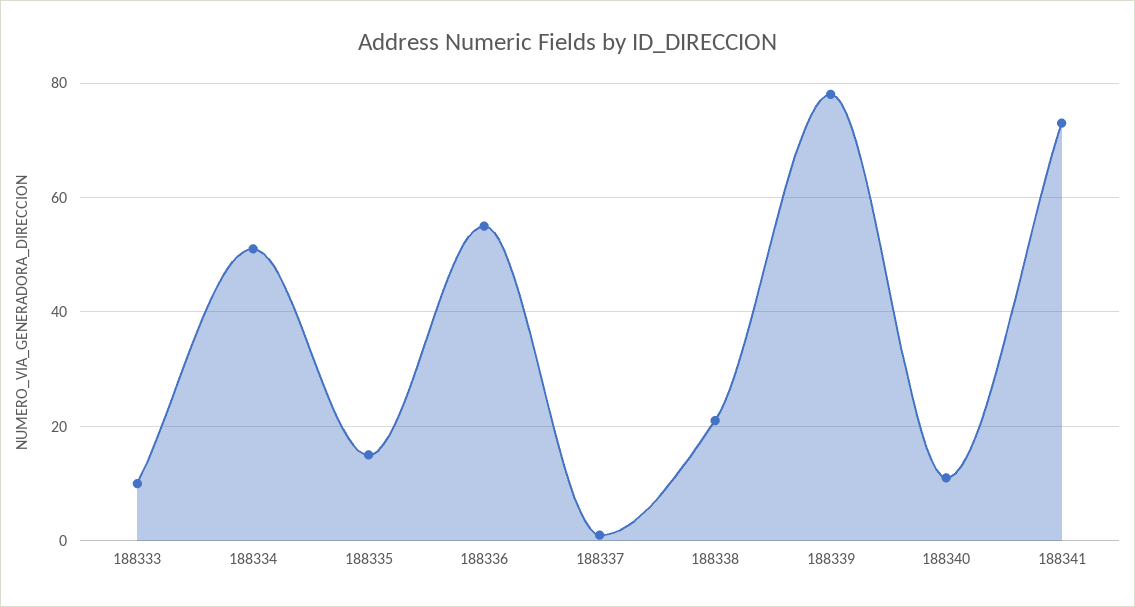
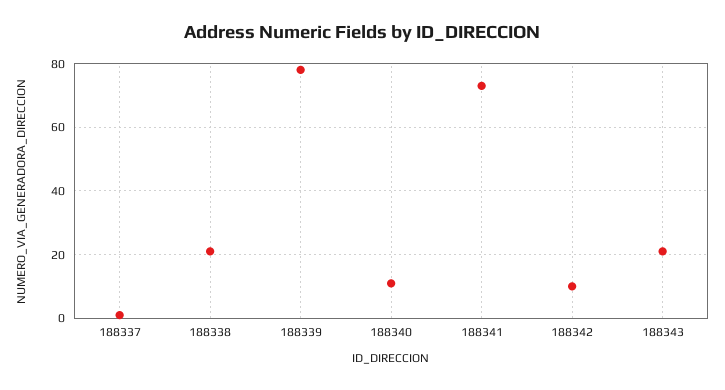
188333: 10 -> none
188334: 50 -> none
188335: 15 -> none
188336: 55 -> none
188342: none -> 10
188343: none -> 20

